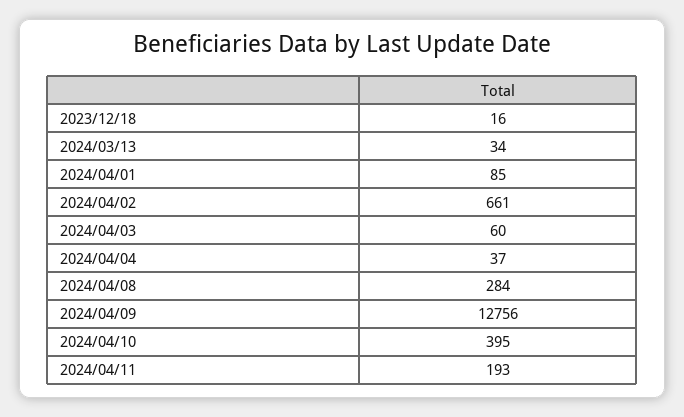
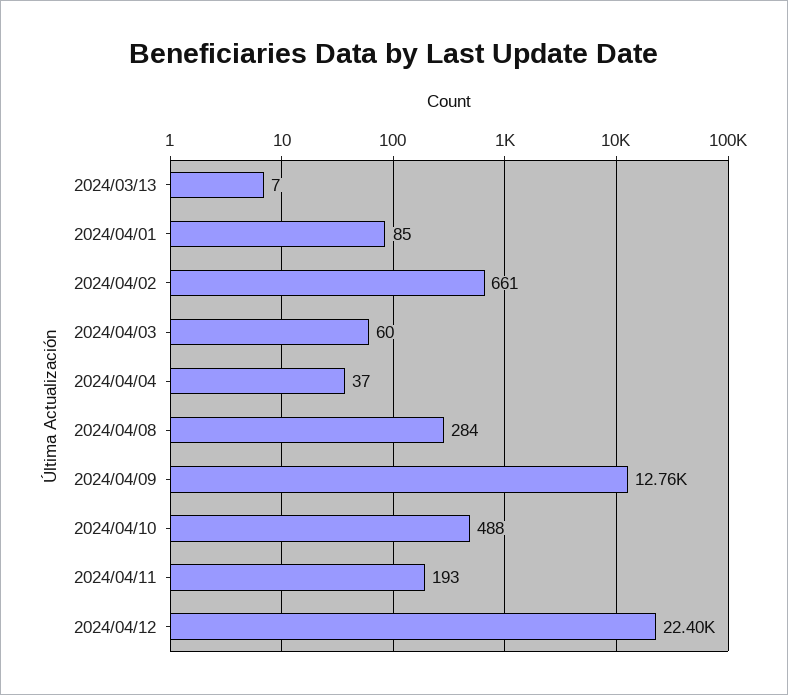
2023/12/18: 16 -> none
2024/03/13: 34 -> 7
2024/04/10: 395 -> 488
2024/04/12: none -> 22400

